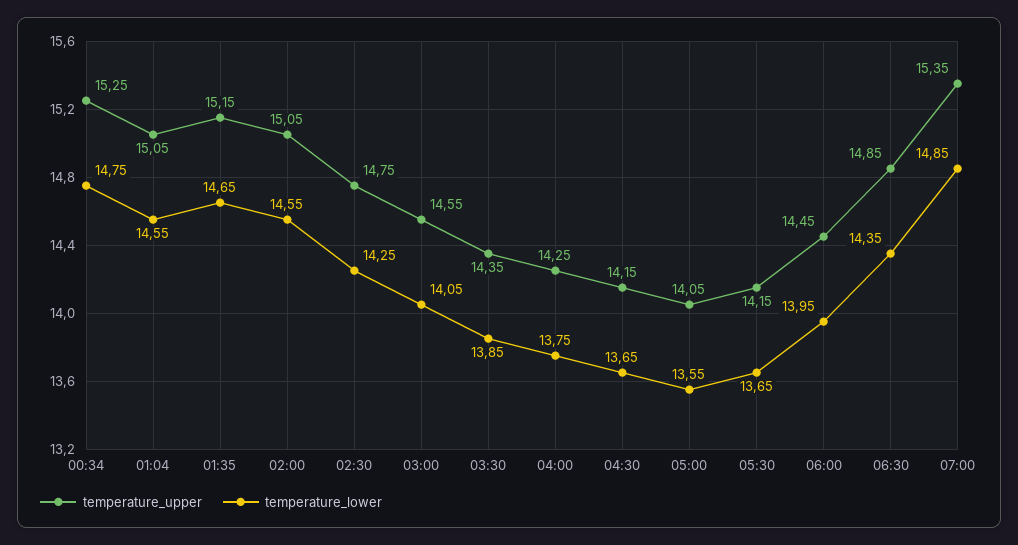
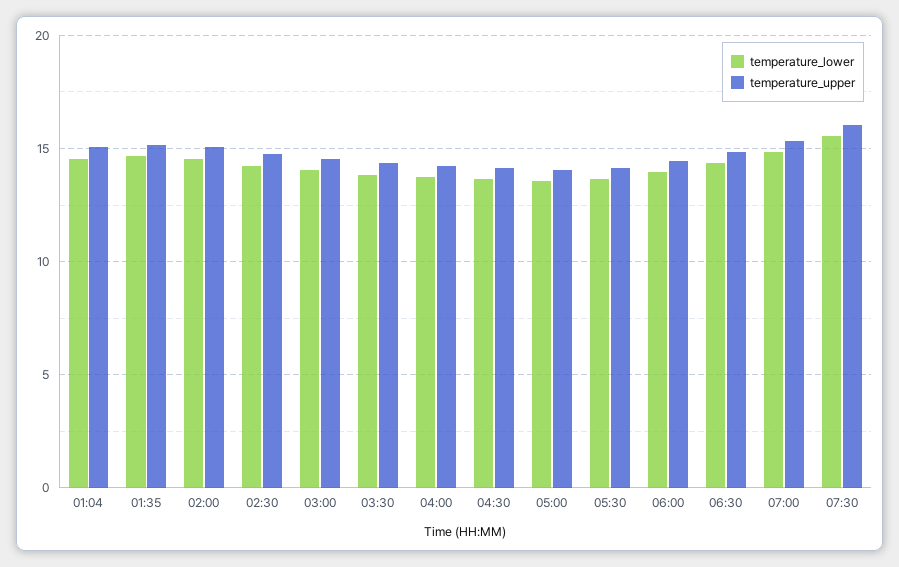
temperature_upper, 00:34: 15.25 -> none
temperature_lower, 00:34: 14.75 -> none
temperature_lower, 07:30: none -> 15.5
temperature_upper, 07:30: none -> 16

